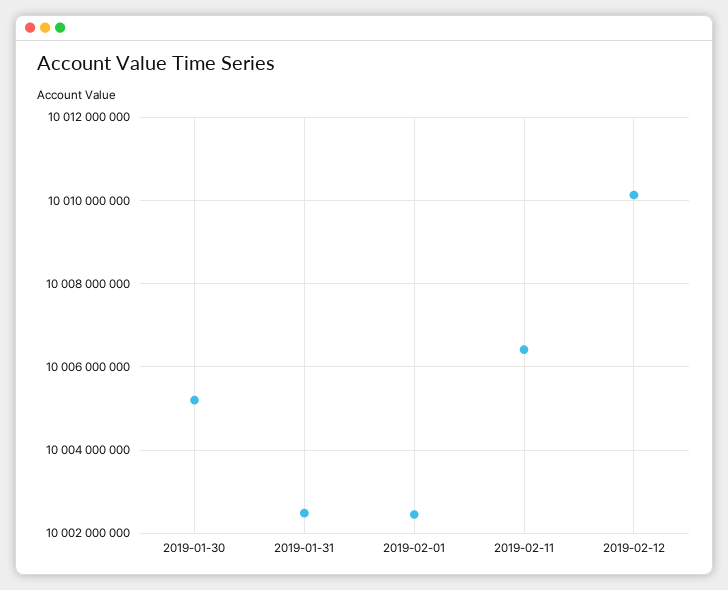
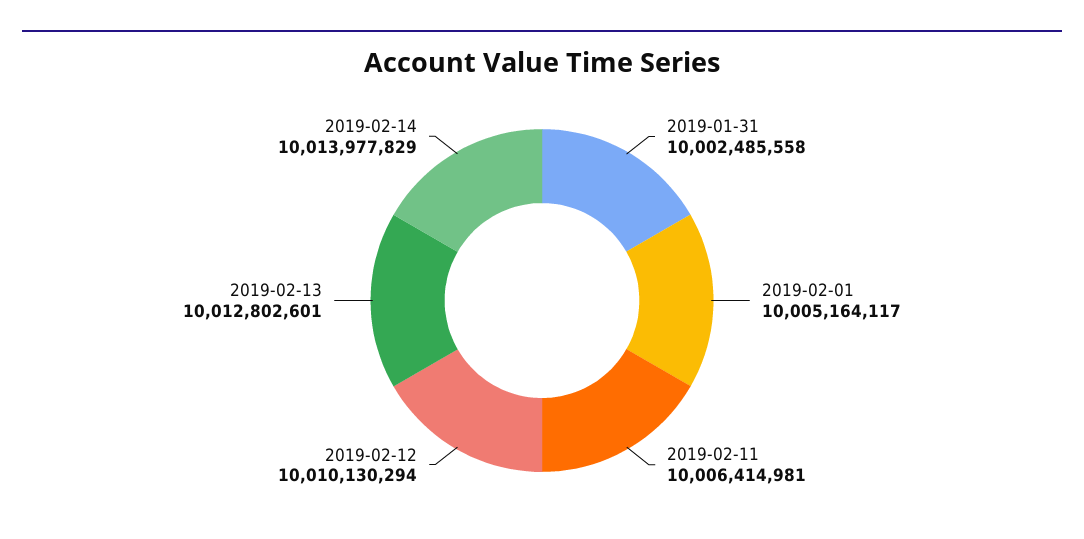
2019-01-30: 10005200000 -> none
2019-02-01: 10002400000 -> 10005164117
2019-02-13: none -> 10012802601
2019-02-14: none -> 10013977829

